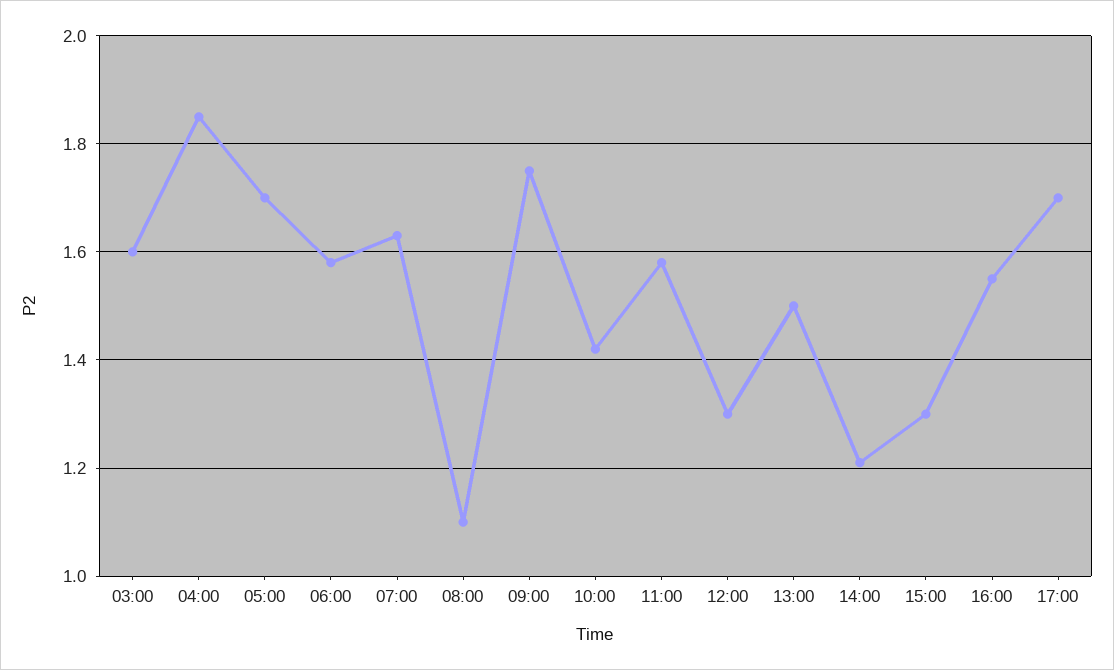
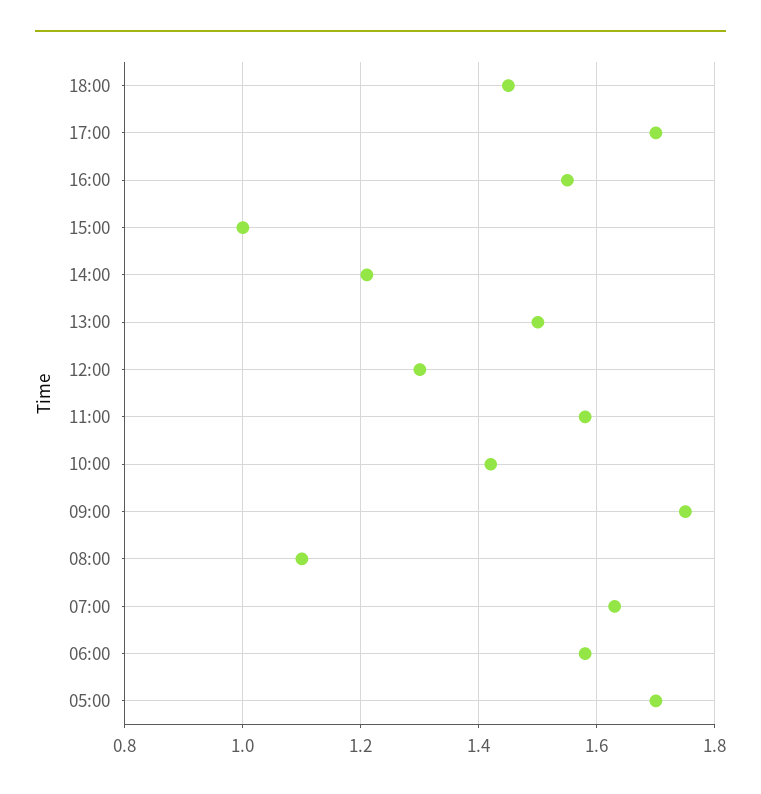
03:00: 1.6 -> none
04:00: 1.85 -> none
15:00: 1.3 -> 1
18:00: none -> 1.45

